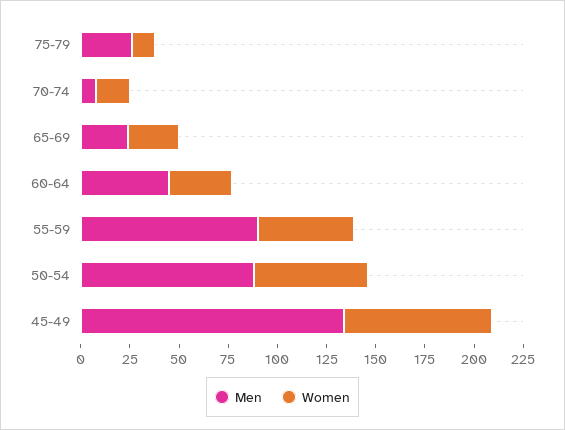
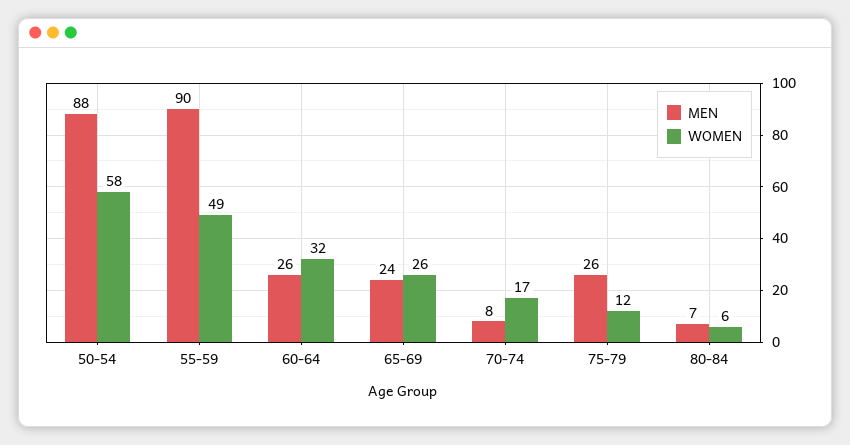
Men, 60-64: 45 -> 26
Men, 45-49: 135 -> none
Women, 45-49: 75 -> none
Men, 80-84: none -> 7
Women, 80-84: none -> 6

